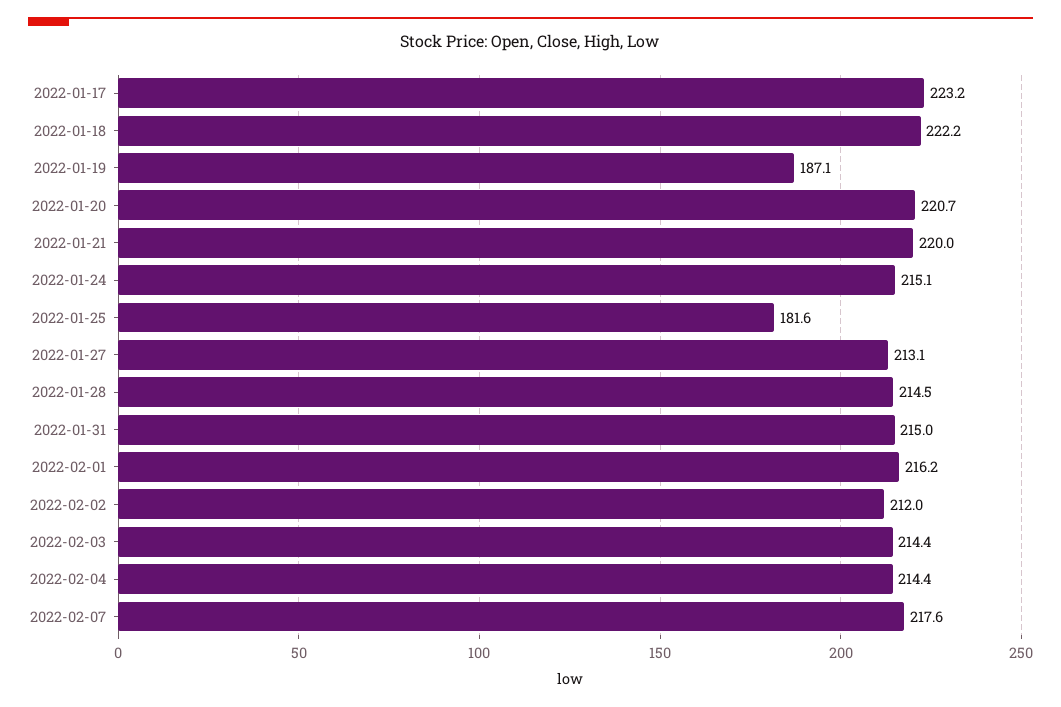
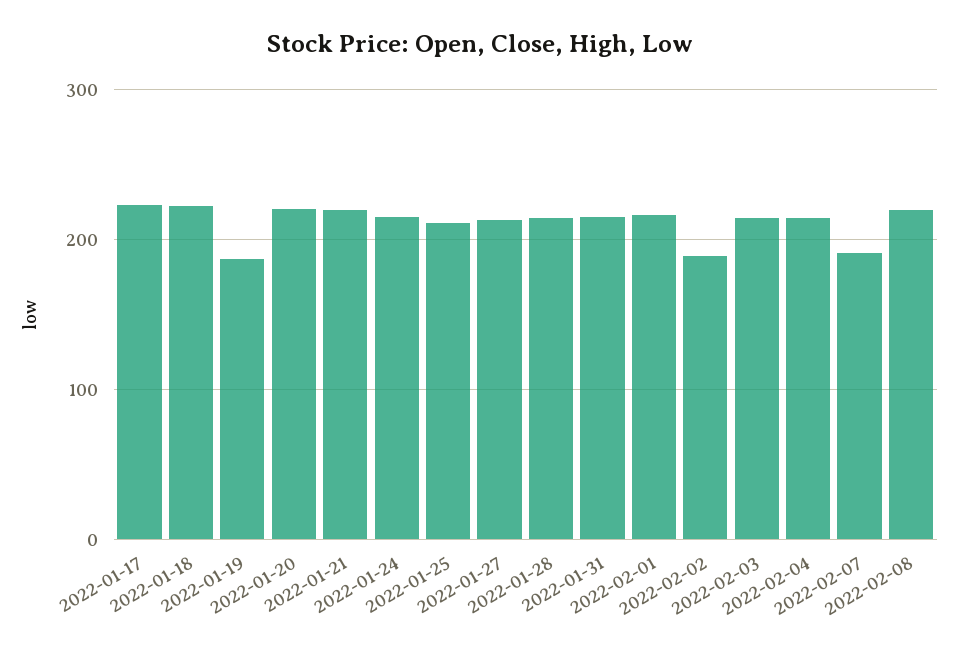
2022-01-25: 181.6 -> 210
2022-02-02: 212 -> 190
2022-02-07: 217.6 -> 190
2022-02-08: none -> 220

